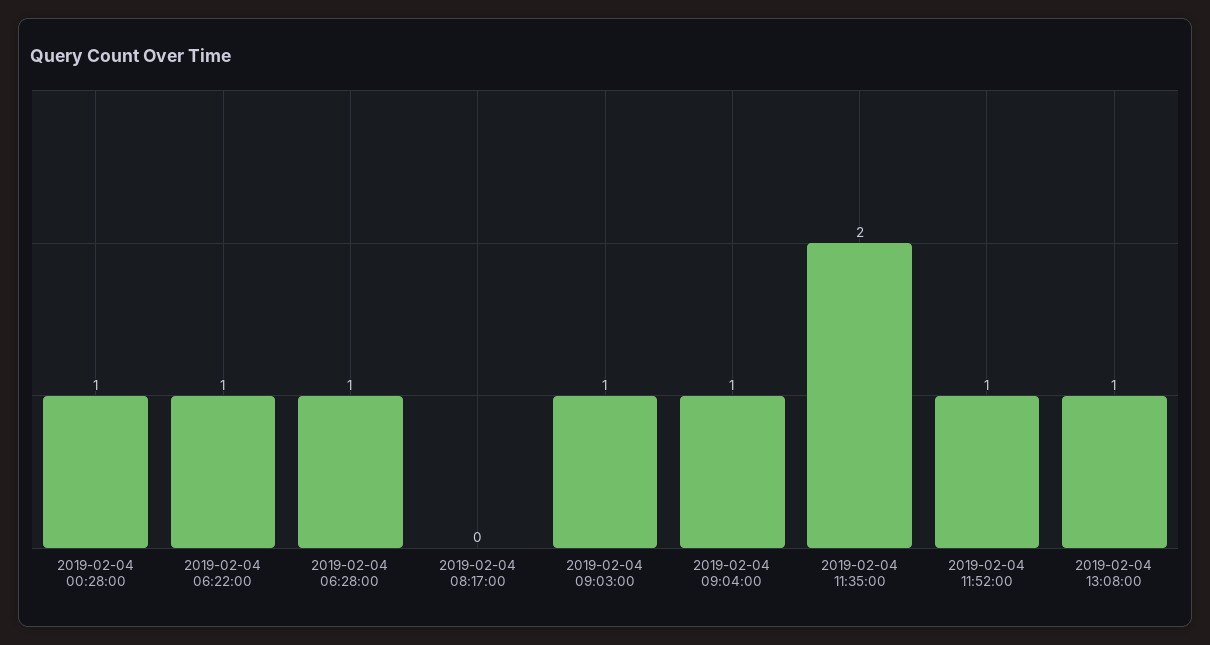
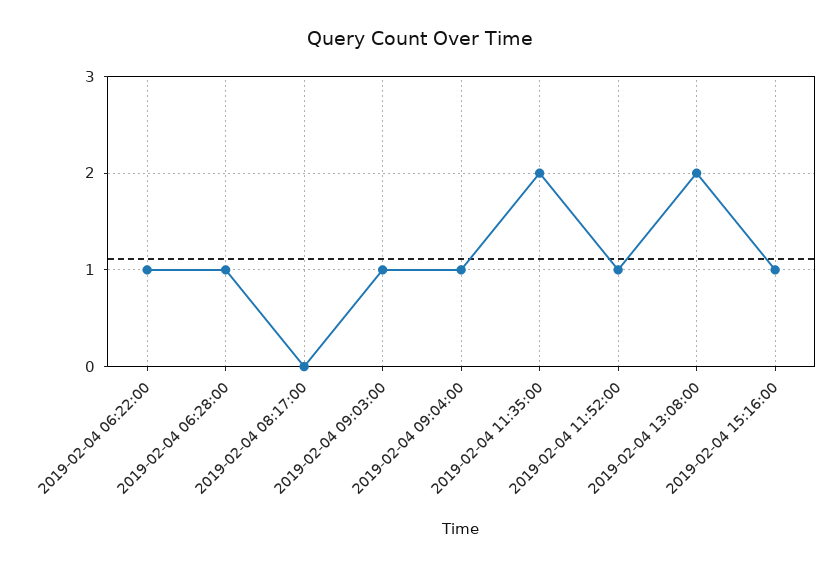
2019-02-04 00:28:00: 1 -> none
2019-02-04 13:08:00: 1 -> 2
2019-02-04 15:16:00: none -> 1

